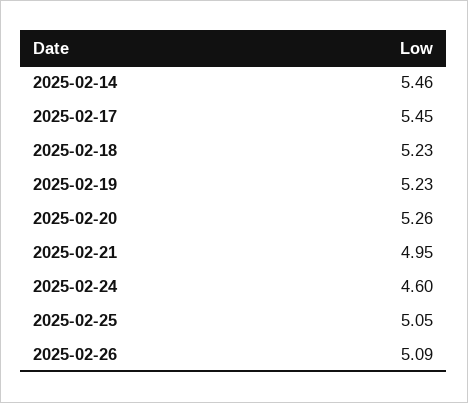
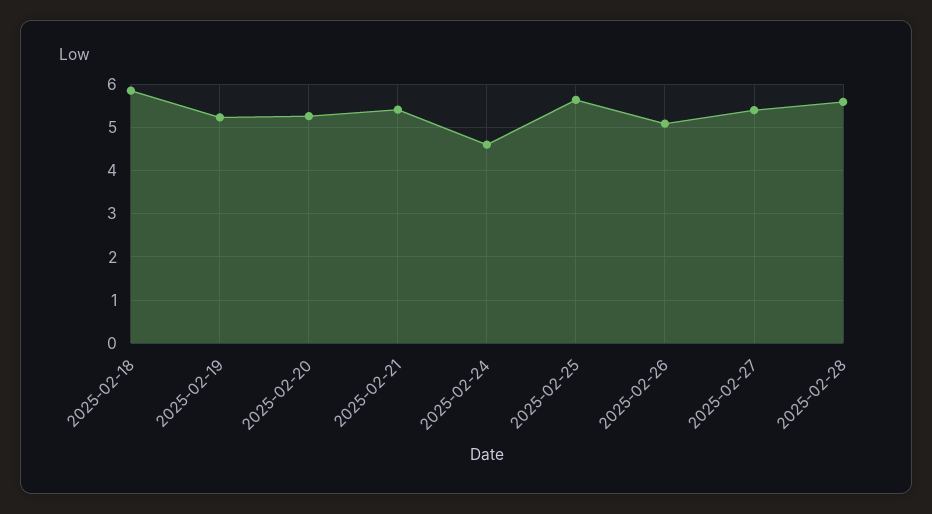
2025-02-14: 5.46 -> none
2025-02-17: 5.45 -> none
2025-02-18: 5.23 -> 5.8
2025-02-21: 4.95 -> 5.4
2025-02-25: 5.05 -> 5.6
2025-02-27: none -> 5.4
2025-02-28: none -> 5.6

